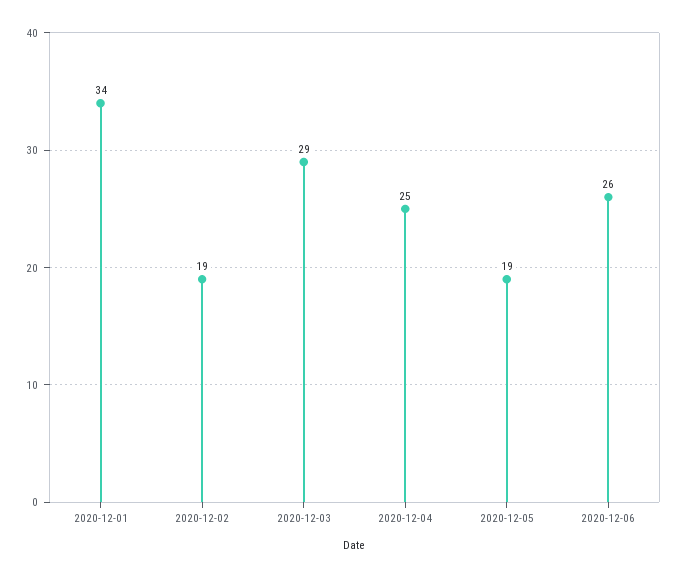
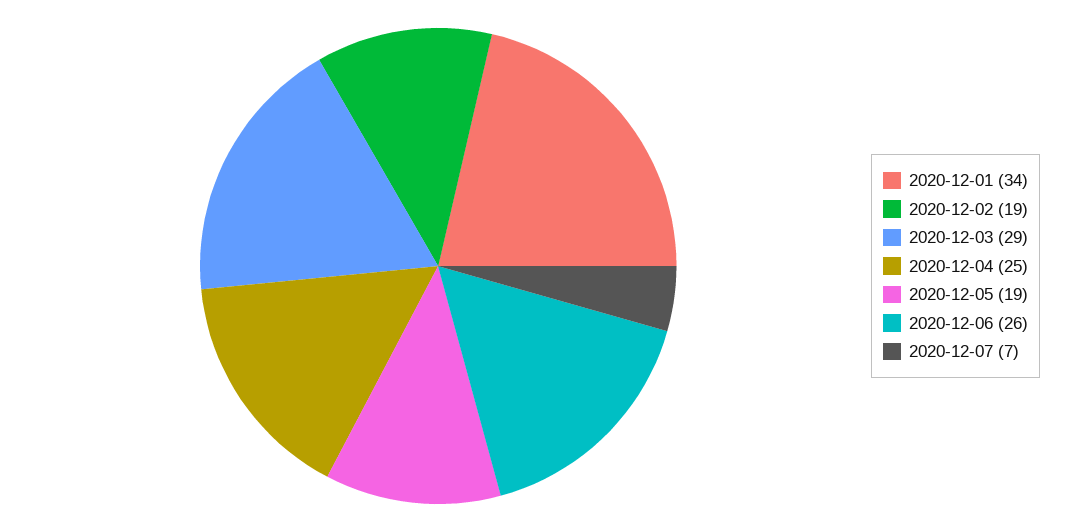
2020-12-07: none -> 7

